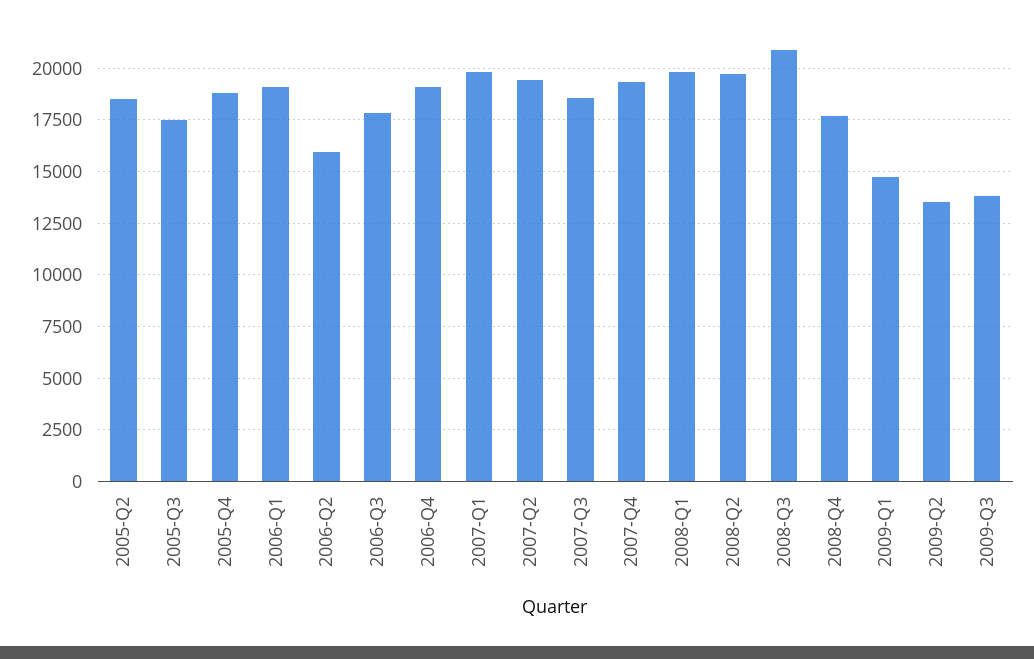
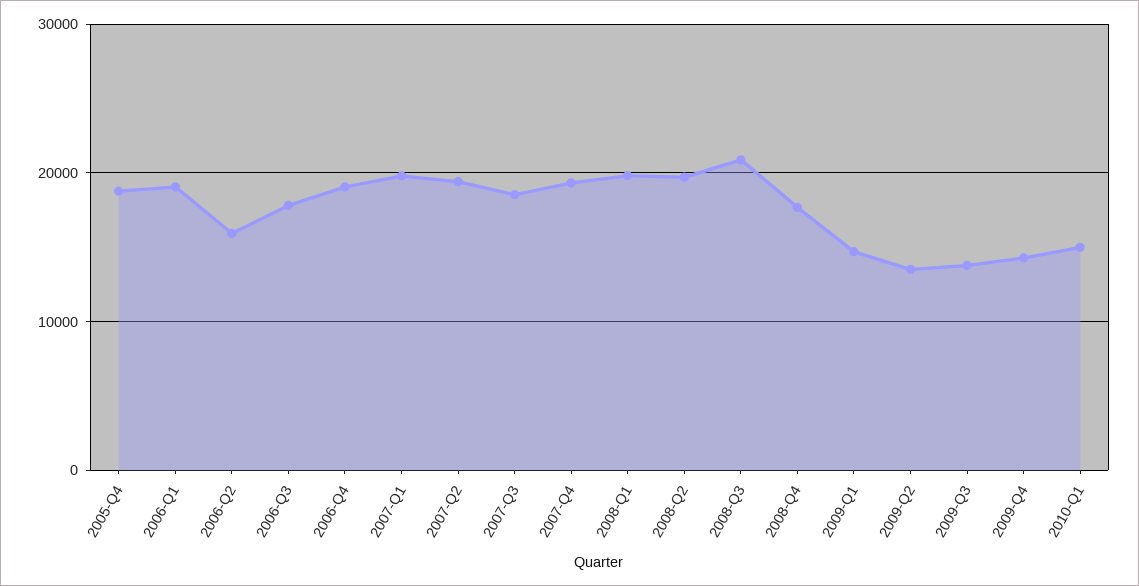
2005-Q2: 18500 -> none
2005-Q3: 17500 -> none
2009-Q4: none -> 14000
2010-Q1: none -> 15000

